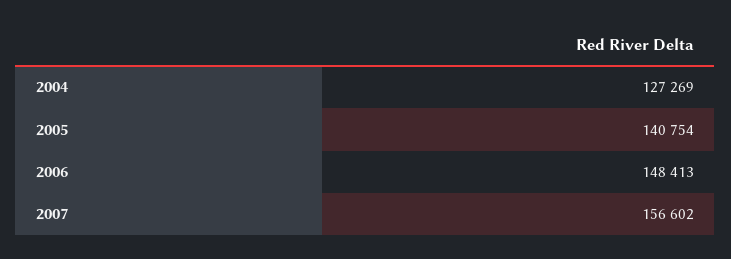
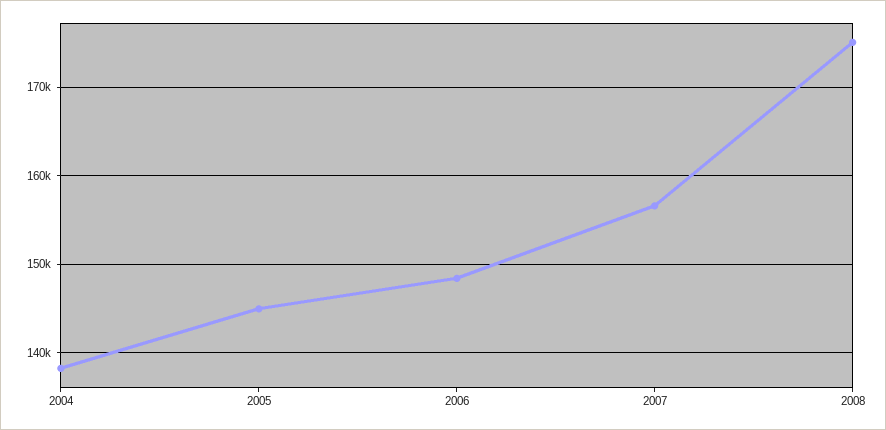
2004: 127269 -> 138000
2005: 140754 -> 145000
2008: none -> 175000

